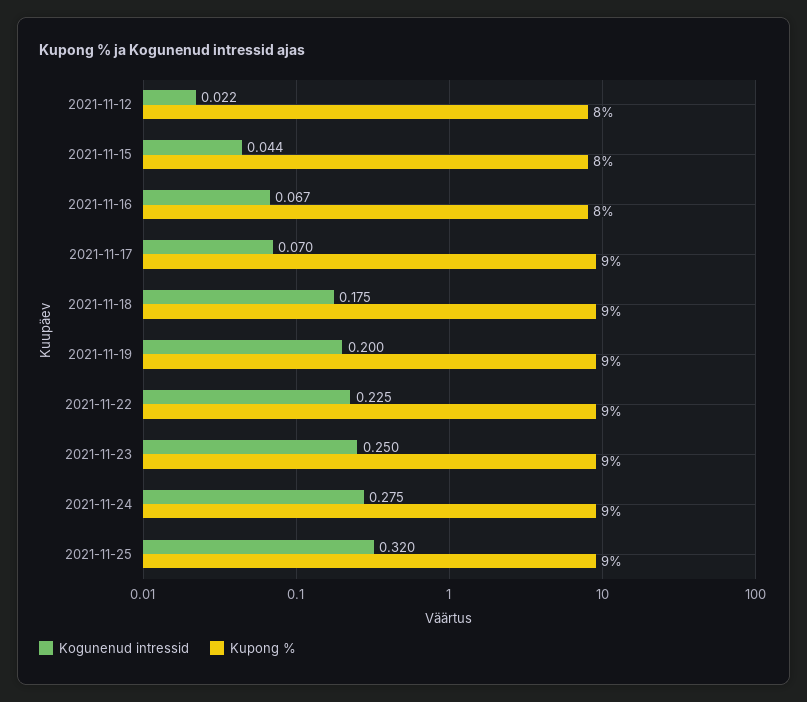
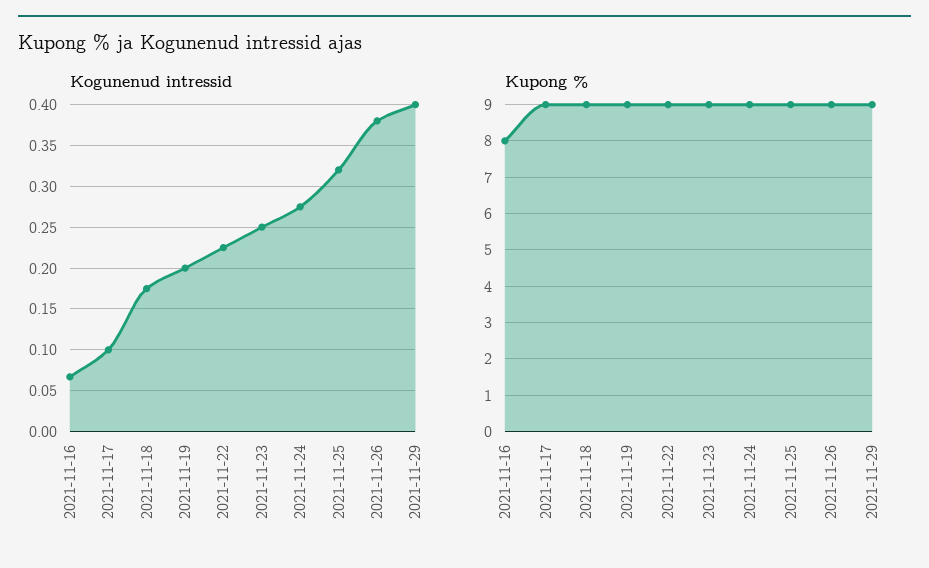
Kogunenud intressid, 2021-11-12: 0.022 -> none
Kupong %, 2021-11-12: 8 -> none
Kogunenud intressid, 2021-11-15: 0.044 -> none
Kupong %, 2021-11-15: 8 -> none
Kogunenud intressid, 2021-11-17: 0.07 -> 0.1
Kogunenud intressid, 2021-11-26: none -> 0.38
Kogunenud intressid, 2021-11-29: none -> 0.4
Kupong %, 2021-11-26: none -> 9
Kupong %, 2021-11-29: none -> 9

